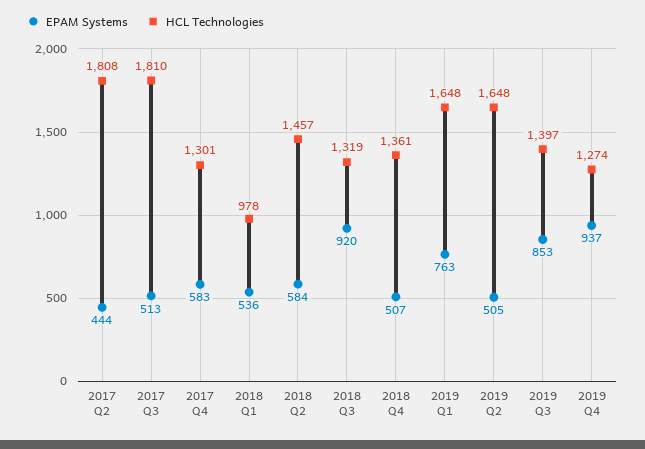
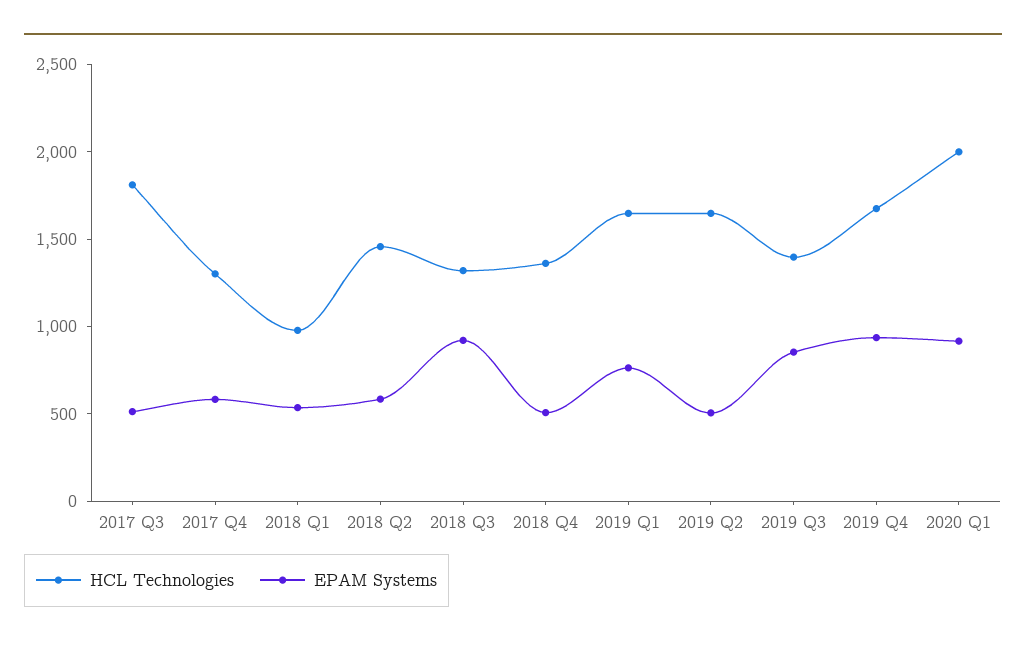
EPAM Systems, 2017 Q2: 444 -> none
HCL Technologies, 2017 Q2: 1808 -> none
HCL Technologies, 2019 Q4: 1274 -> 1700
HCL Technologies, 2020 Q1: none -> 2000
EPAM Systems, 2020 Q1: none -> 900

